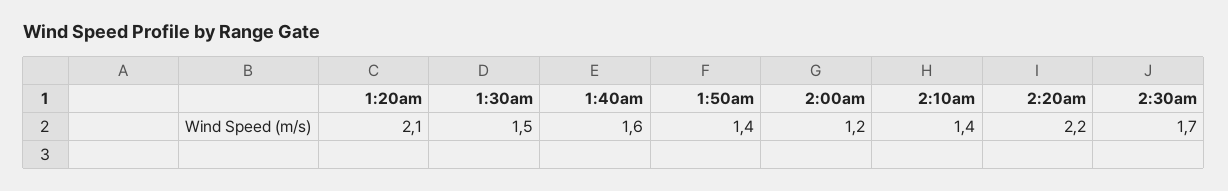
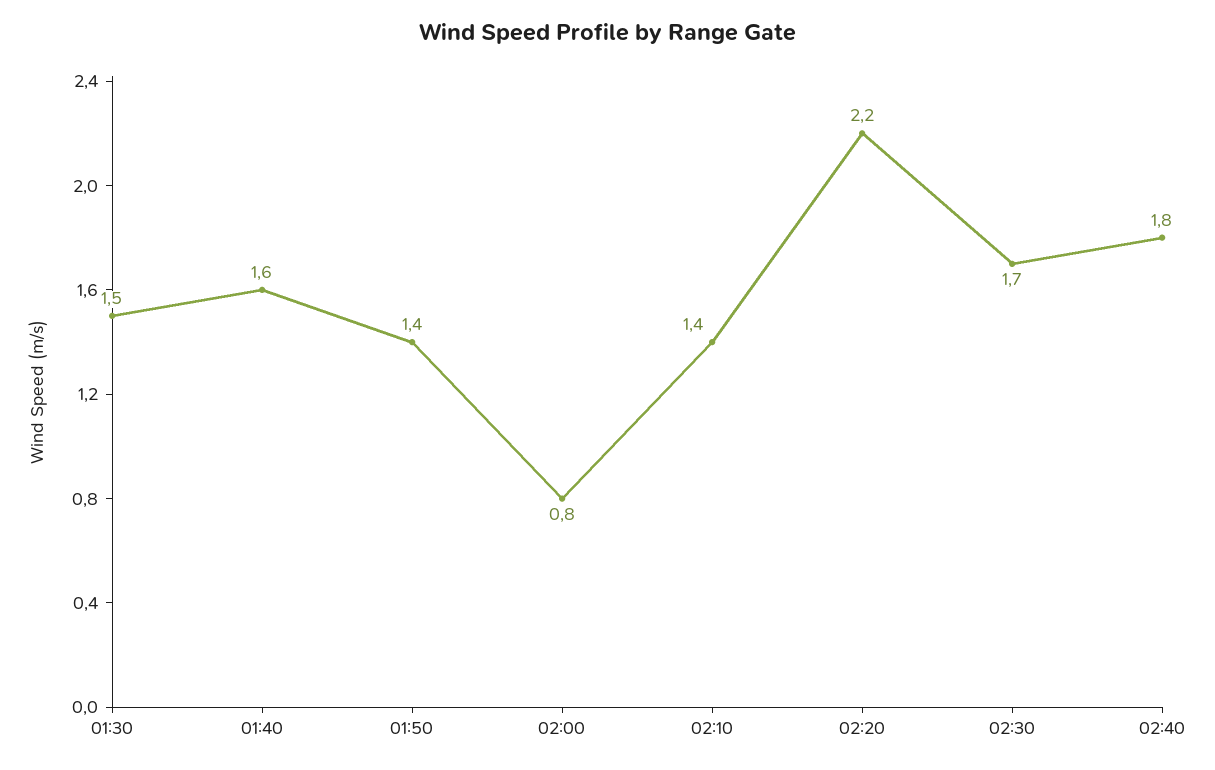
1:20am: 2.1 -> none
2:00am: 1.2 -> 0.8
02:40: none -> 1.8

